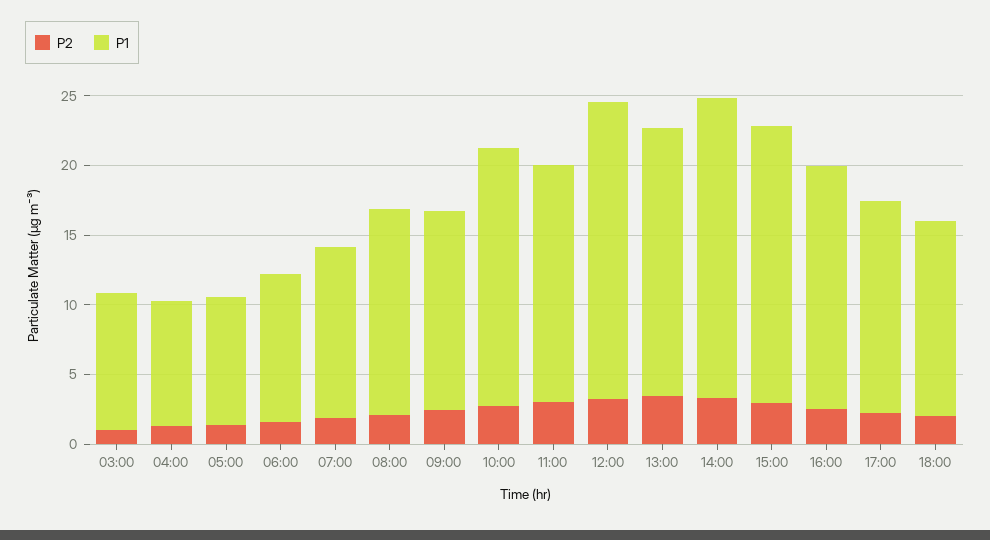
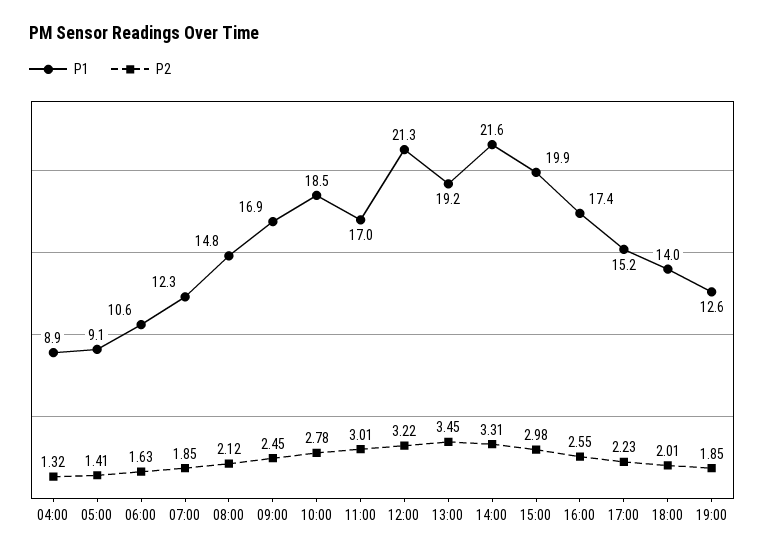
P2, 03:00: 1 -> none
P1, 03:00: 10 -> none
P1, 09:00: 14 -> 16.9
P1, 19:00: none -> 12.6
P2, 19:00: none -> 1.85

